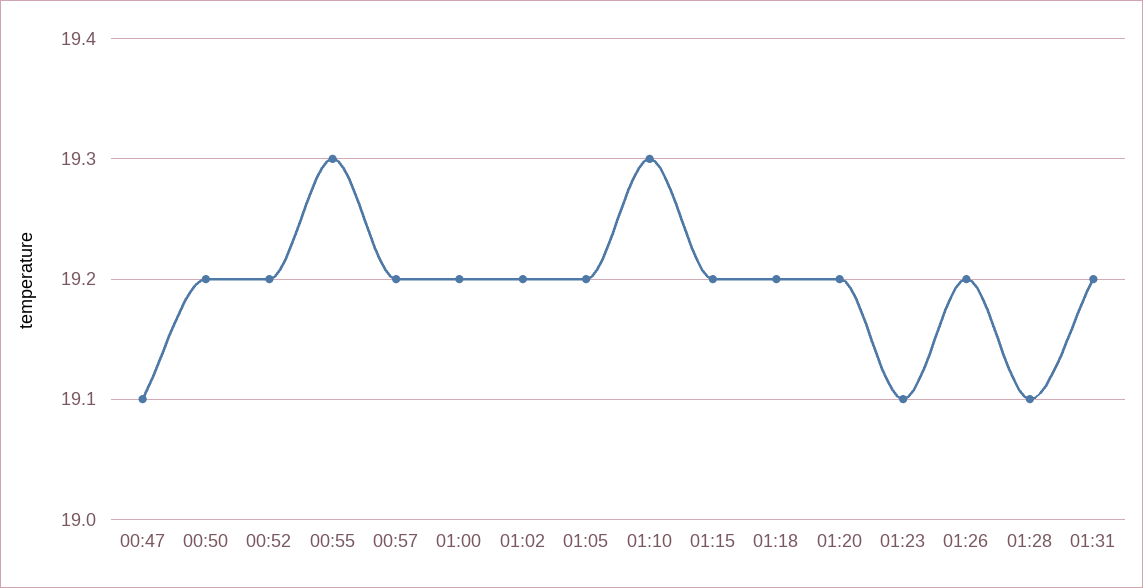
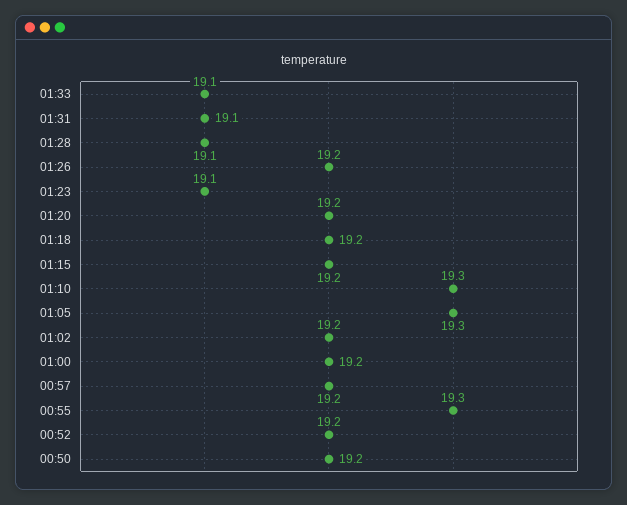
00:47: 19.1 -> none
01:05: 19.2 -> 19.3
01:31: 19.2 -> 19.1
01:33: none -> 19.1

